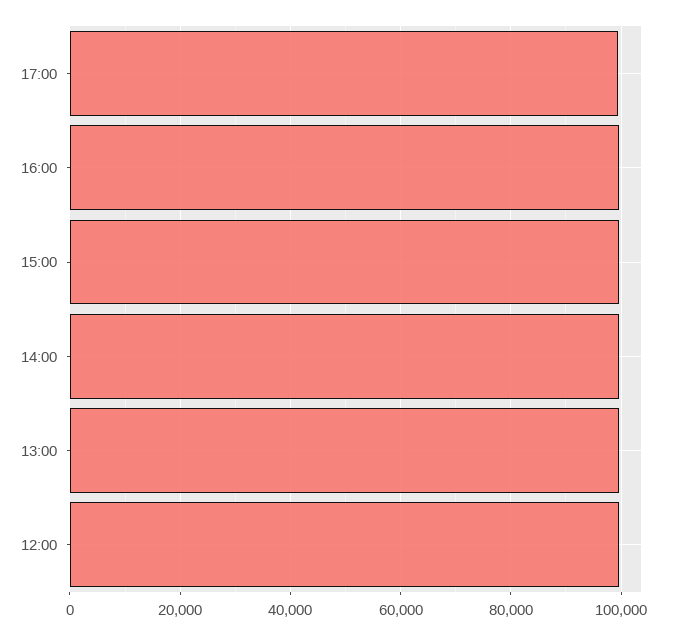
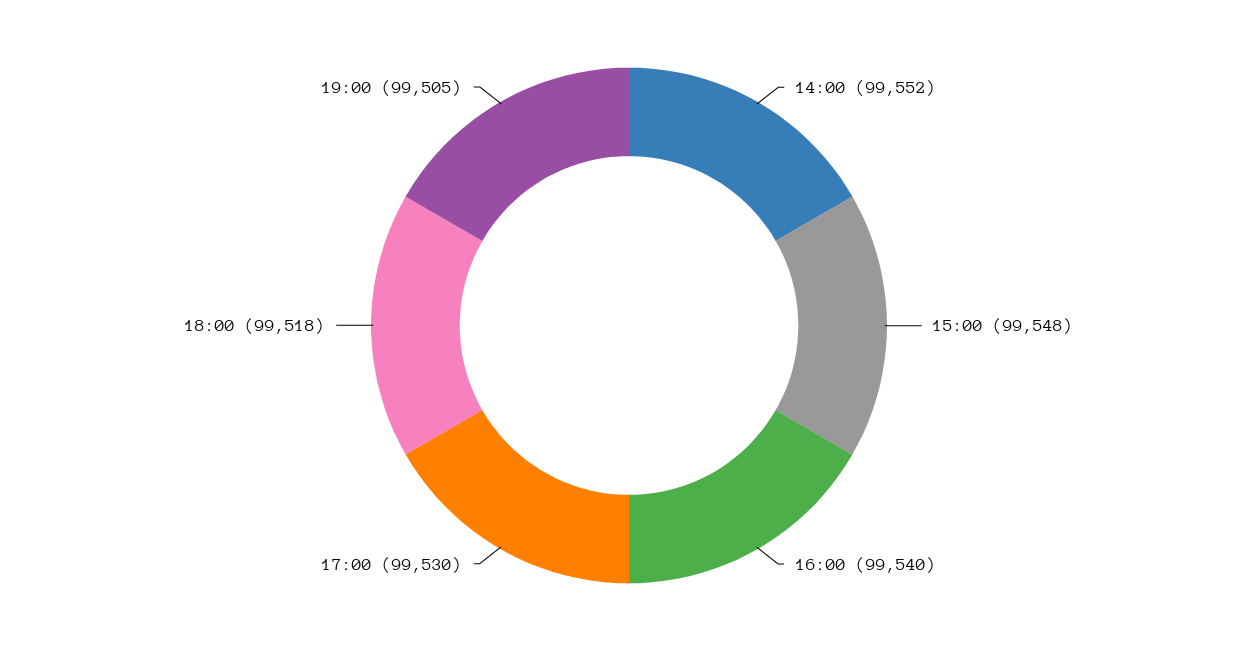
13:00: 100000 -> none
12:00: 100000 -> none
18:00: none -> 99518
19:00: none -> 99505

